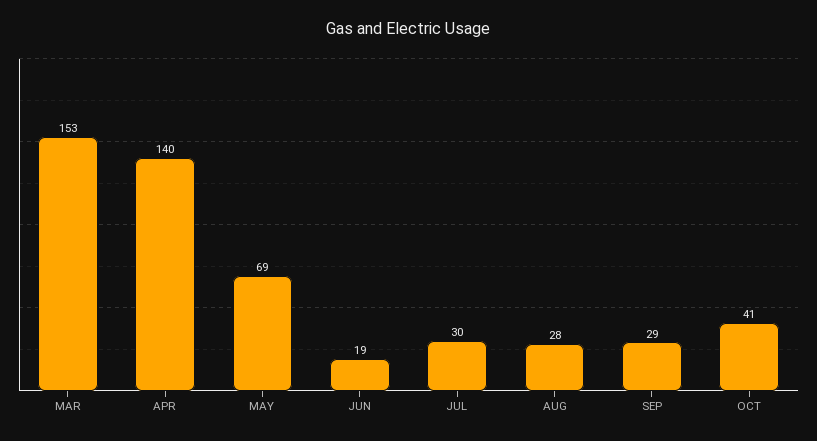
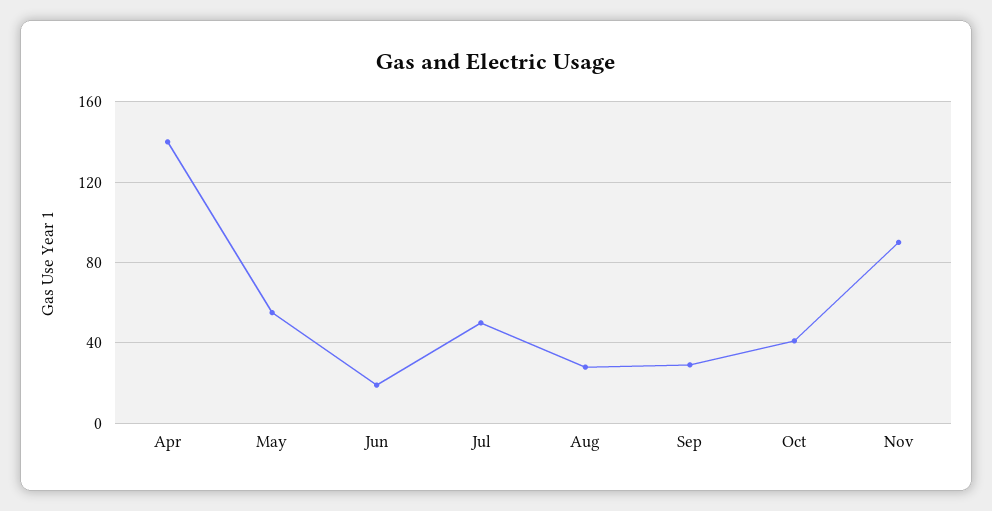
MAR: 153 -> none
MAY: 69 -> 55
JUL: 30 -> 50
Nov: none -> 90

